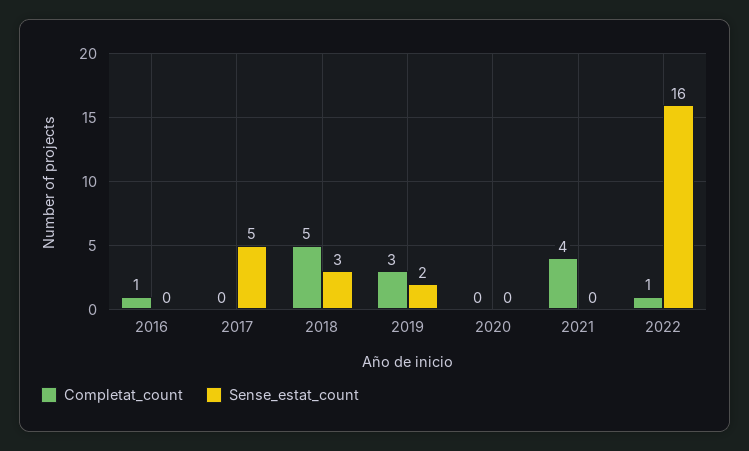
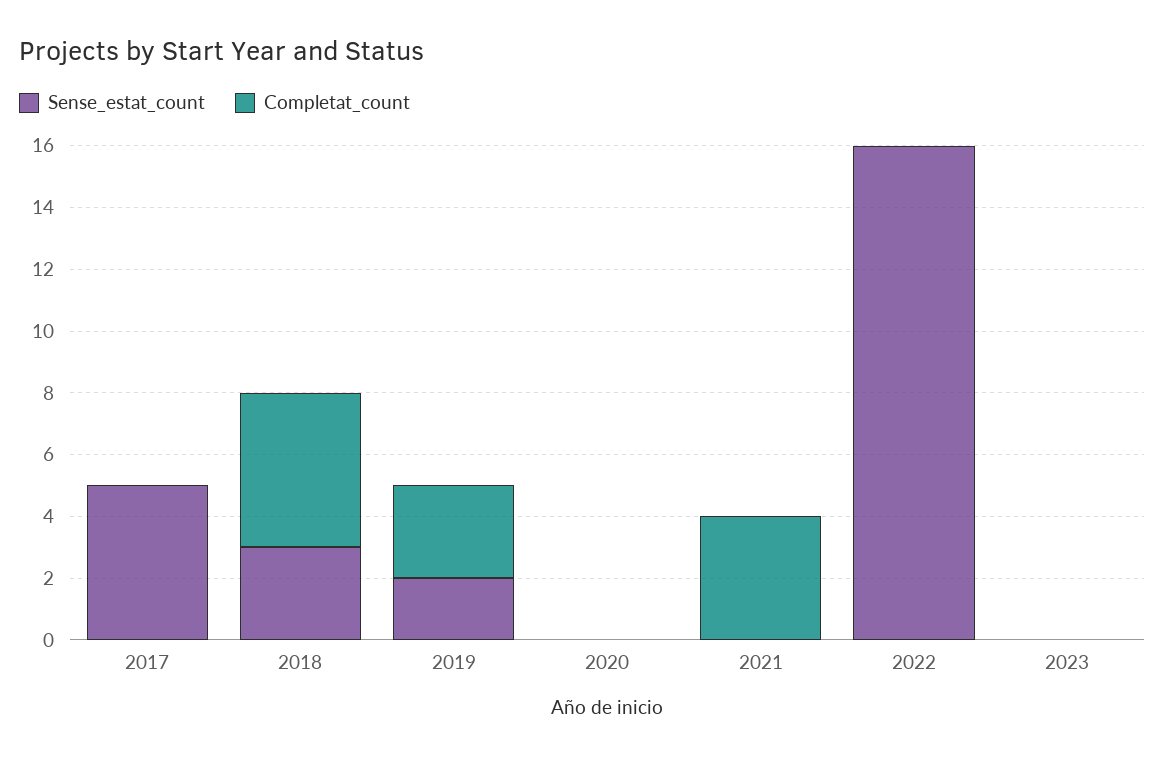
Completat_count, 2016: 1 -> none
Sense_estat_count, 2016: 0 -> none
Completat_count, 2022: 1 -> 0
Sense_estat_count, 2023: none -> 0
Completat_count, 2023: none -> 0

